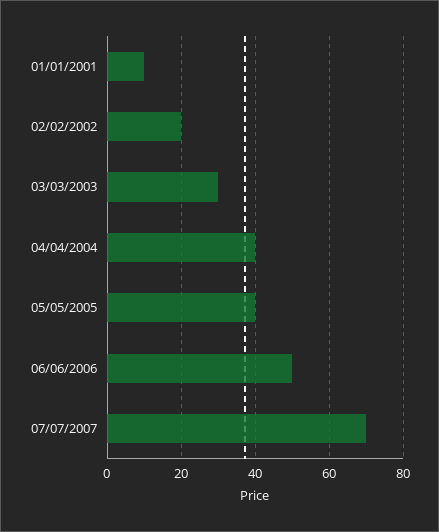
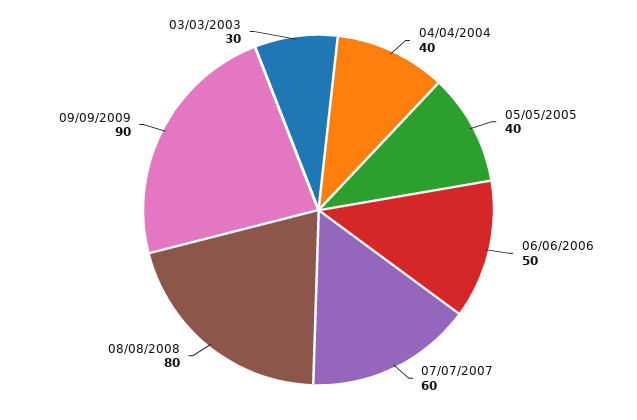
01/01/2001: 10 -> none
02/02/2002: 20 -> none
07/07/2007: 70 -> 60
08/08/2008: none -> 80
09/09/2009: none -> 90

